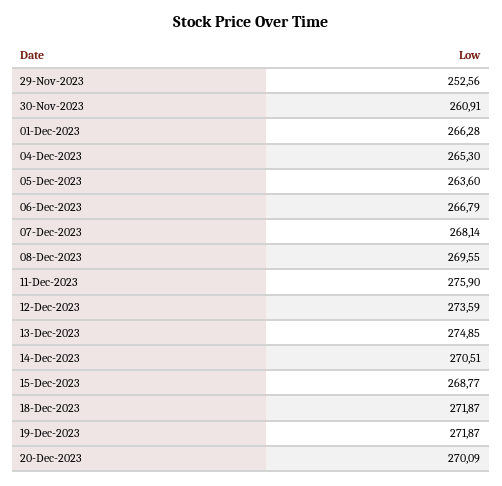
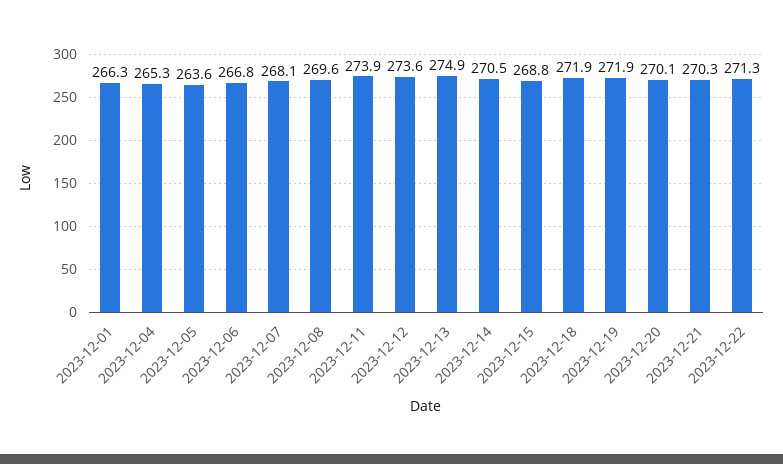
29-Nov-2023: 252.56 -> none
30-Nov-2023: 260.91 -> none
11-Dec-2023: 275.9 -> 273.9
2023-12-21: none -> 270.3
2023-12-22: none -> 271.3

